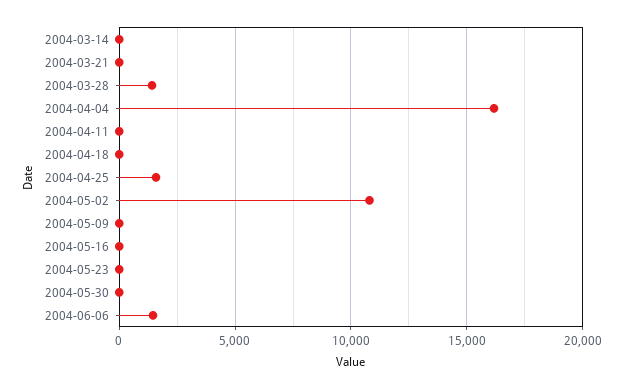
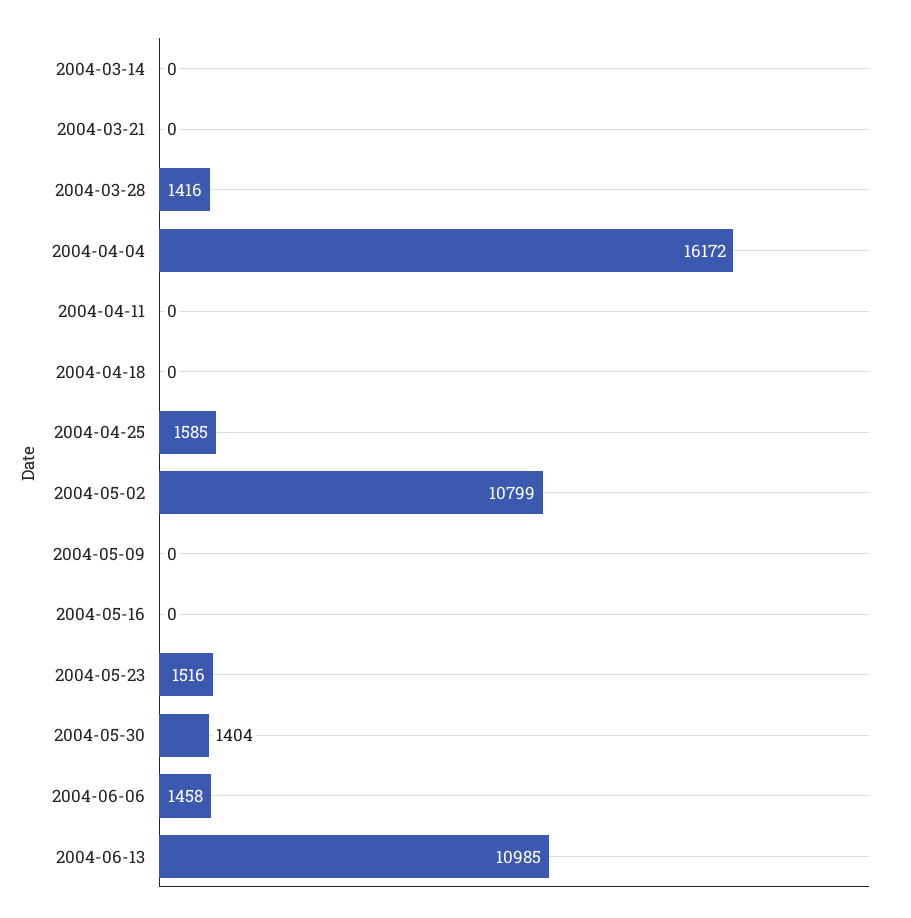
2004-05-23: 0 -> 1516
2004-05-30: 0 -> 1404
2004-06-13: none -> 10985

